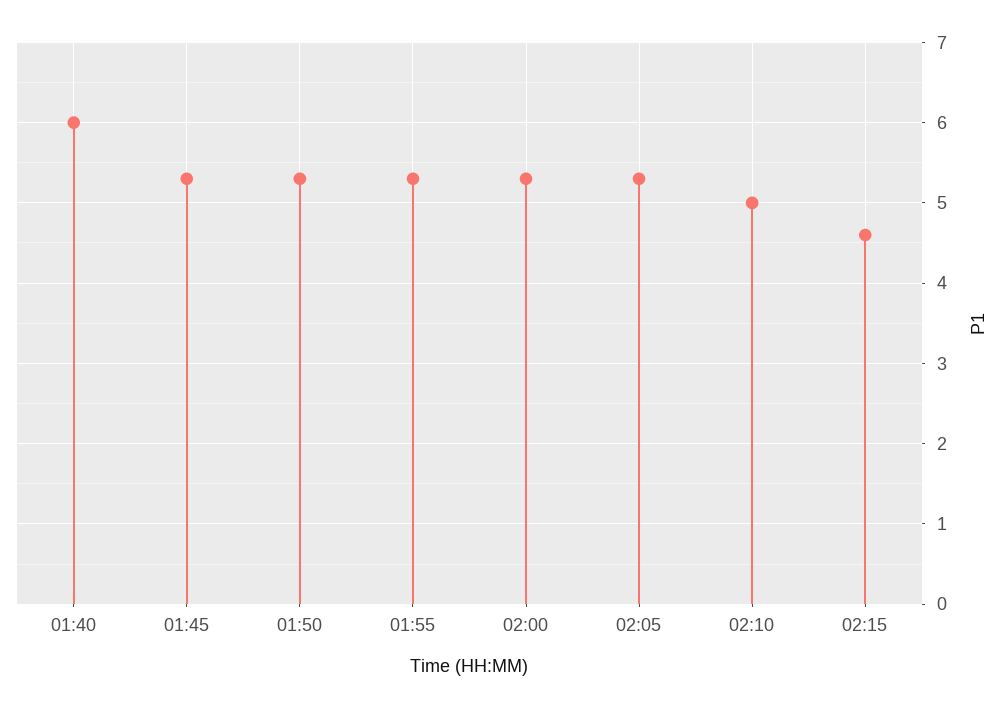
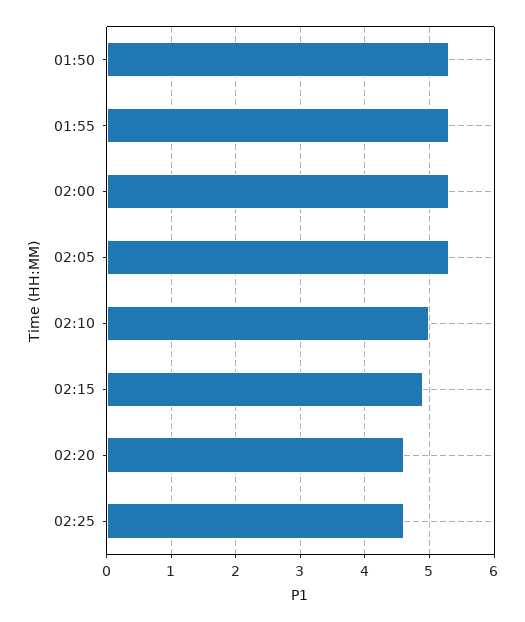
01:40: 6 -> none
01:45: 5.3 -> none
02:15: 4.6 -> 4.9
02:20: none -> 4.6
02:25: none -> 4.6

